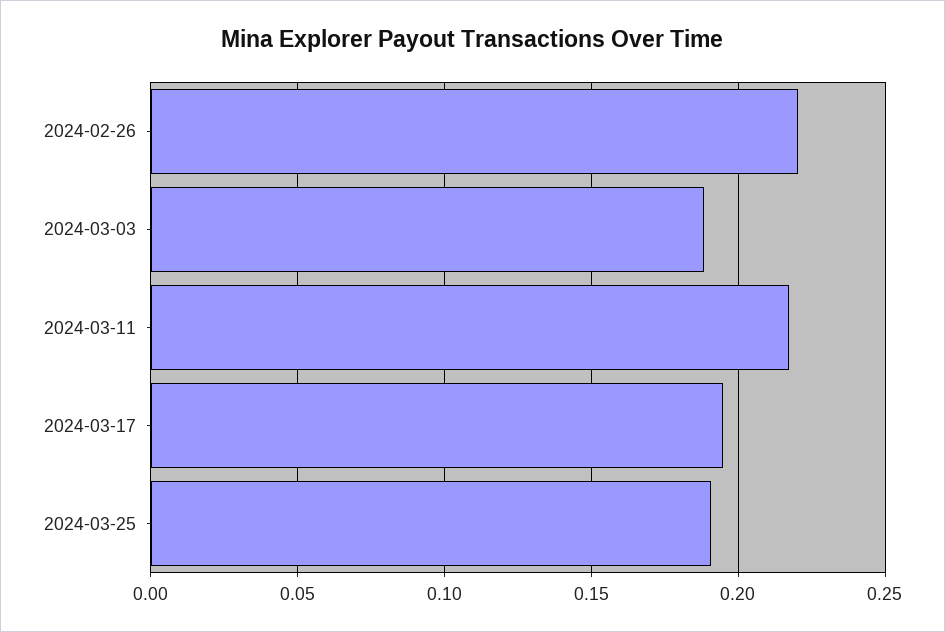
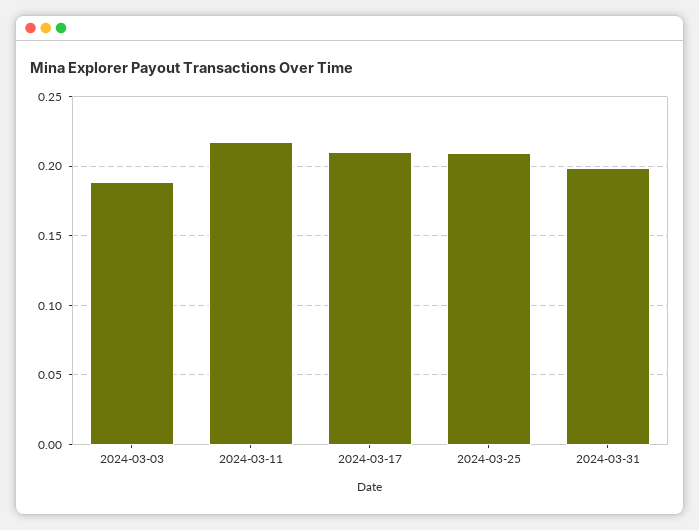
2024-02-26: 0.22 -> none
2024-03-17: 0.195 -> 0.21
2024-03-25: 0.19 -> 0.21
2024-03-31: none -> 0.2

